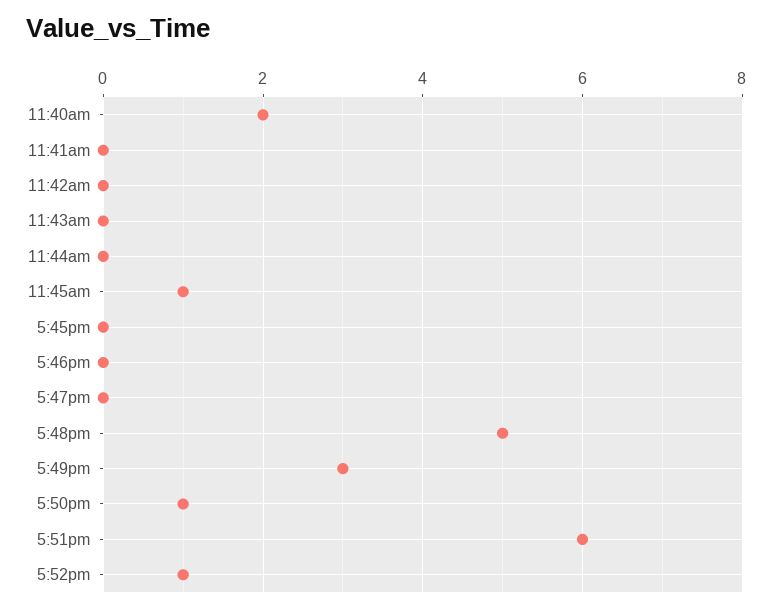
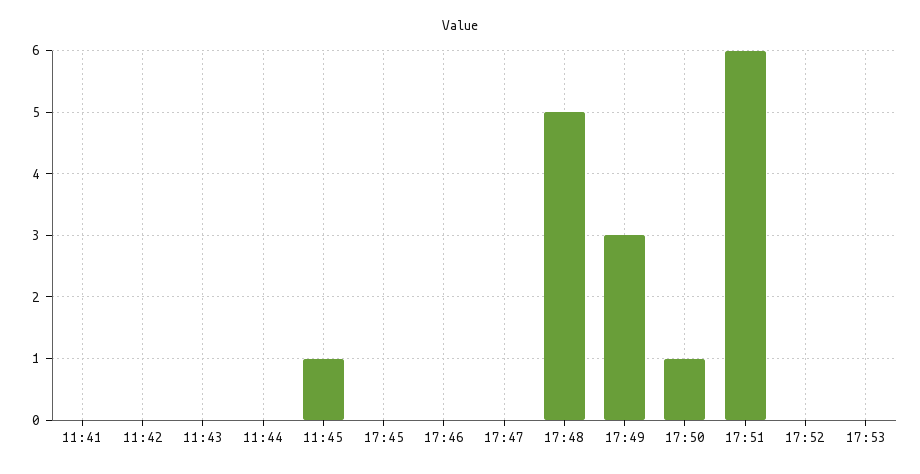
11:40am: 2 -> none
5:52pm: 1 -> 0
17:53: none -> 0

